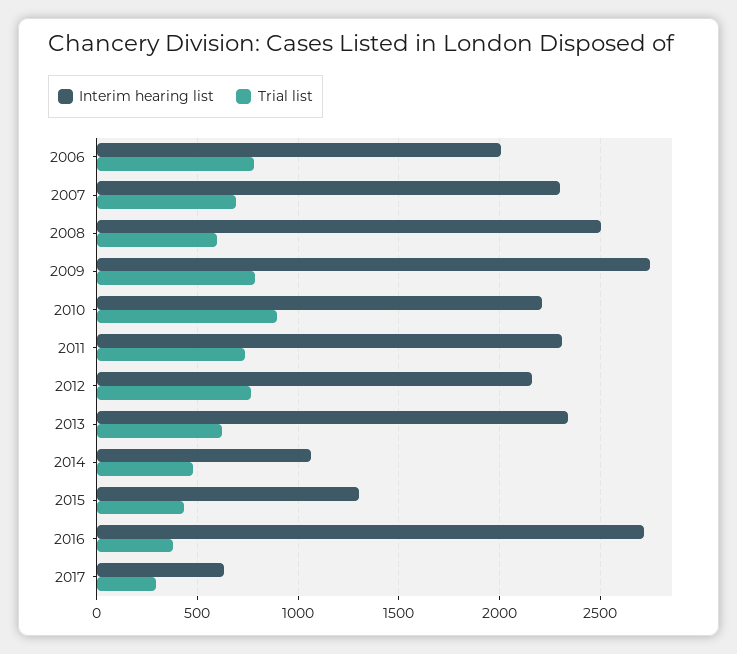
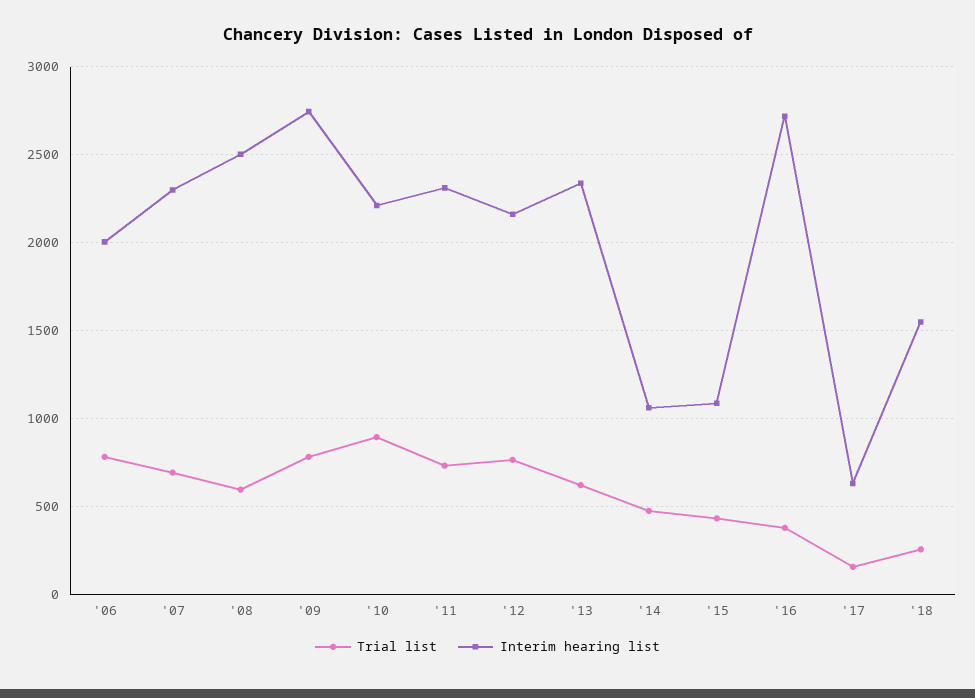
Interim hearing list, 2015: 1300 -> 1100
Trial list, 2017: 300 -> 150
Trial list, '18: none -> 250
Interim hearing list, '18: none -> 1550

